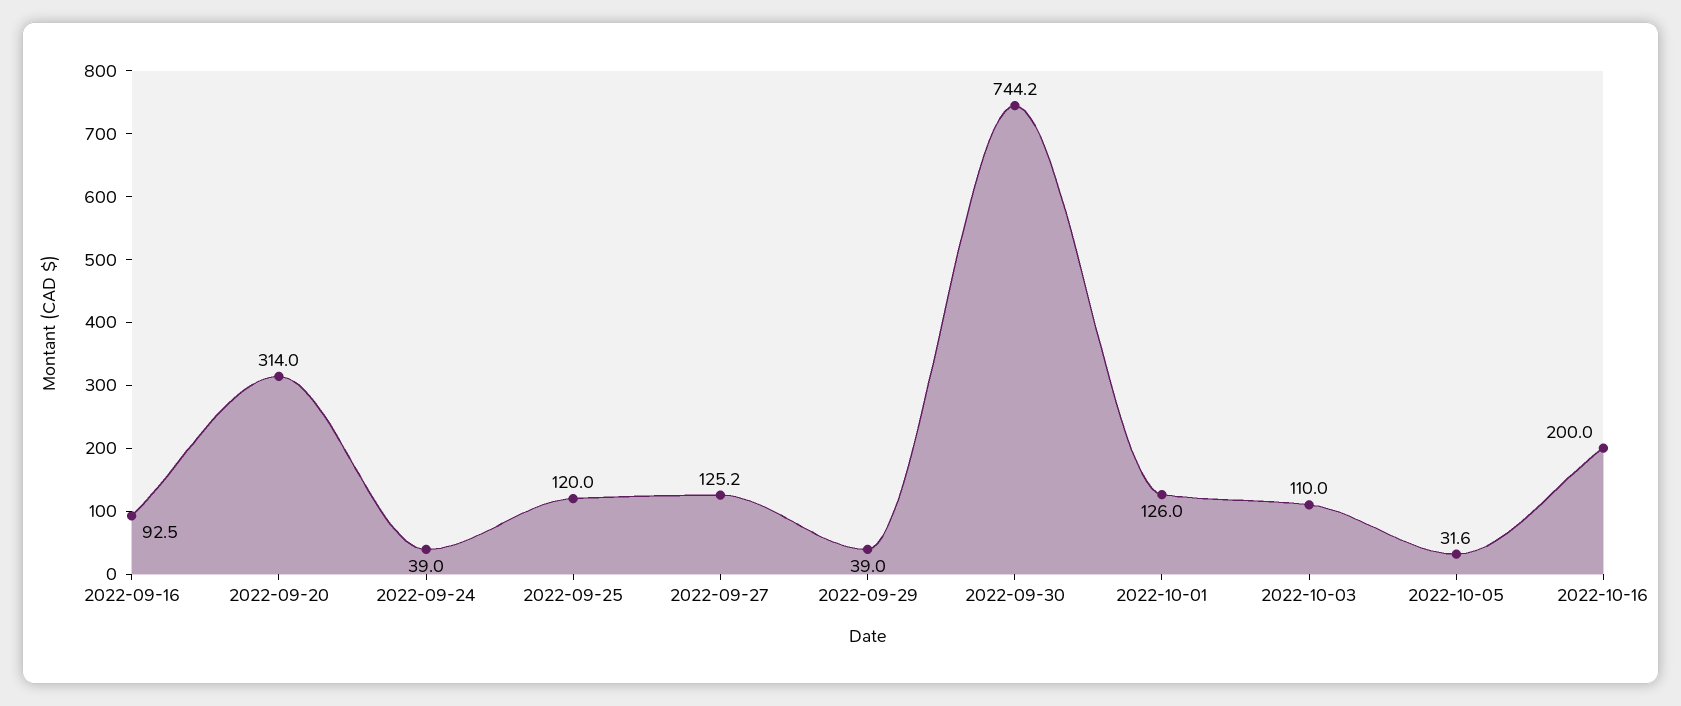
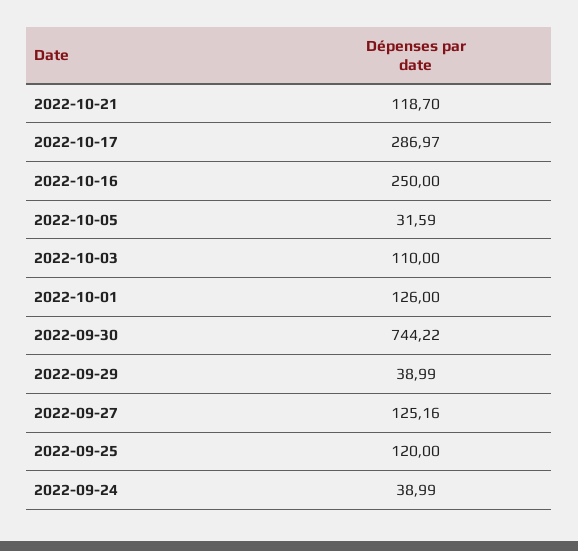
2022-09-16: 92.5 -> none
2022-09-20: 314 -> none
2022-10-16: 200 -> 250
2022-10-21: none -> 118.7
2022-10-17: none -> 286.97

